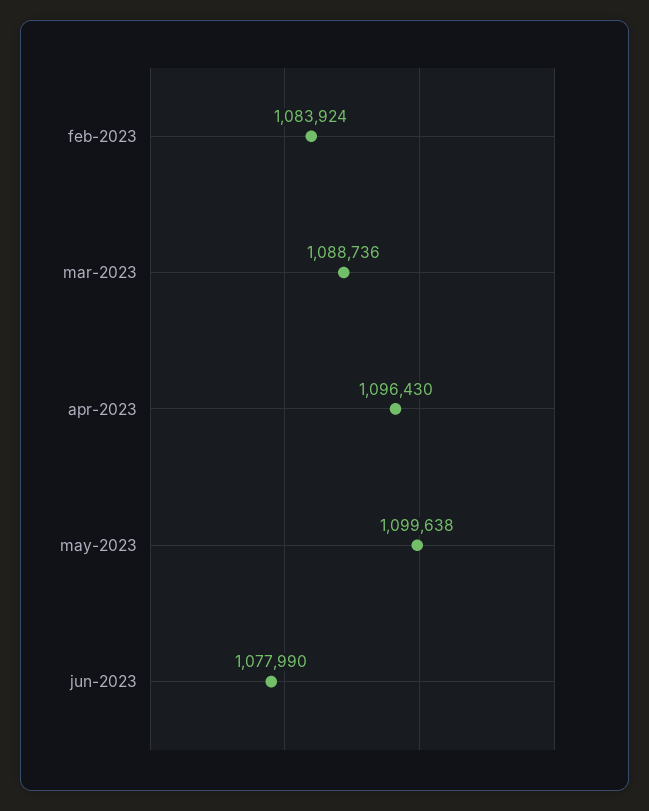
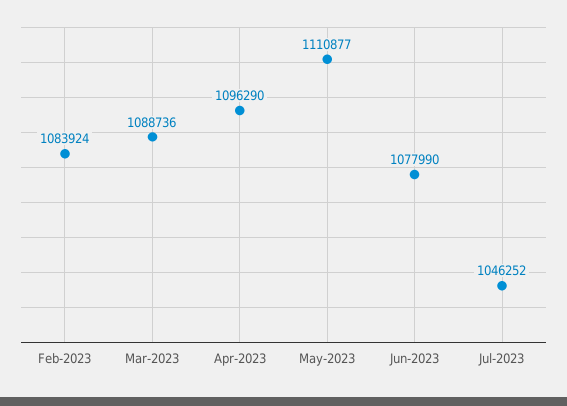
apr-2023: 1096430 -> 1096290
may-2023: 1099638 -> 1110877
Jul-2023: none -> 1046252

